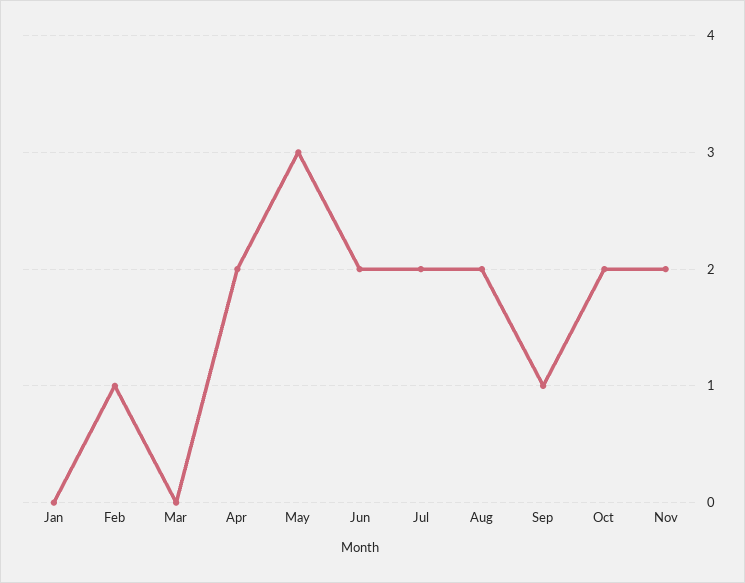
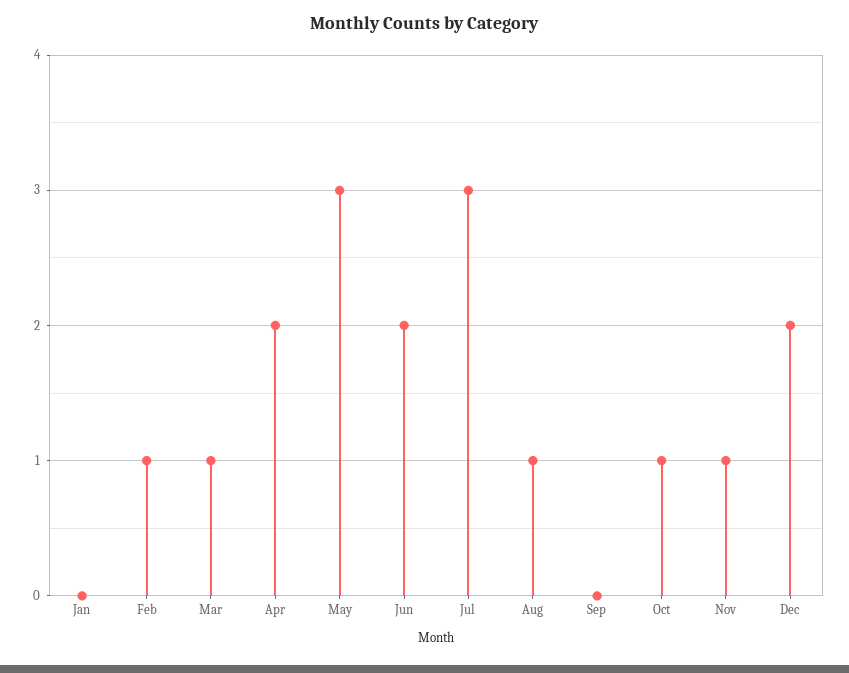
Mar: 0 -> 1
Jul: 2 -> 3
Aug: 2 -> 1
Sep: 1 -> 0
Oct: 2 -> 1
Nov: 2 -> 1
Dec: none -> 2

